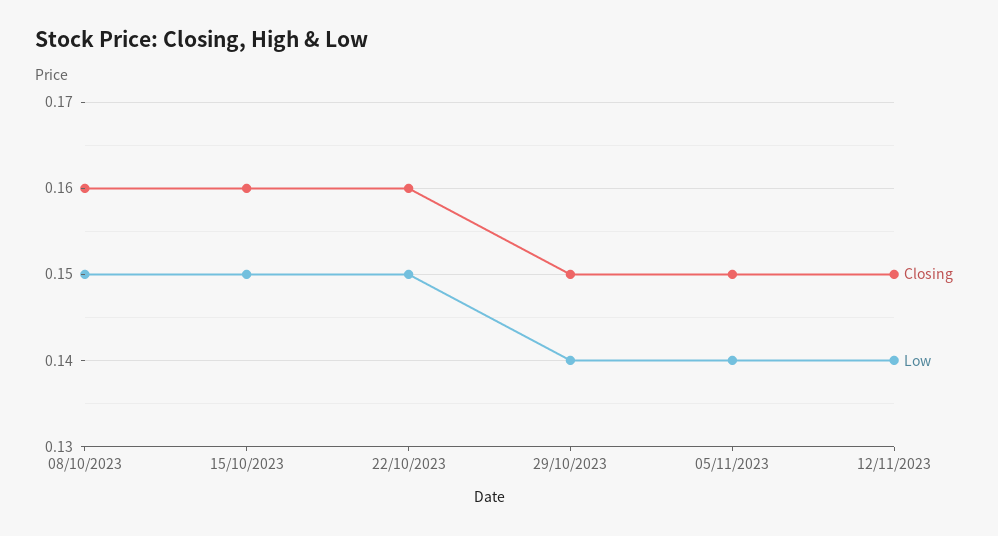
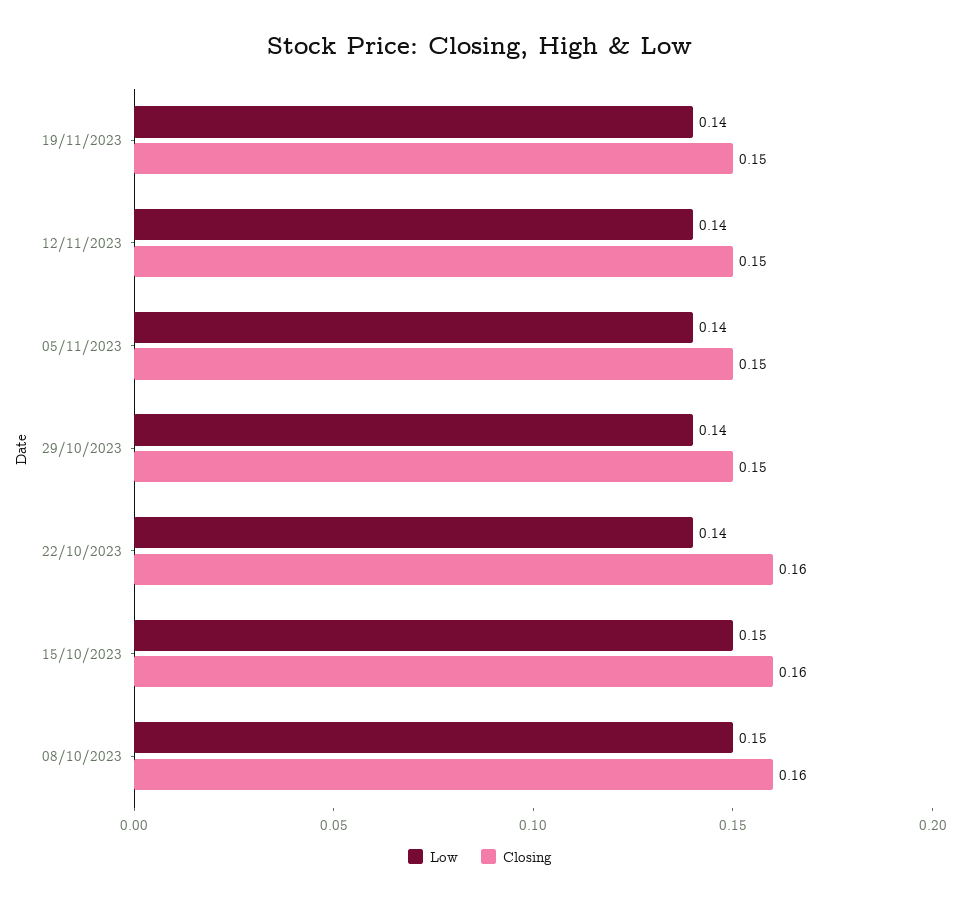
Low, 22/10/2023: 0.15 -> 0.14
Low, 19/11/2023: none -> 0.14
Closing, 19/11/2023: none -> 0.15

